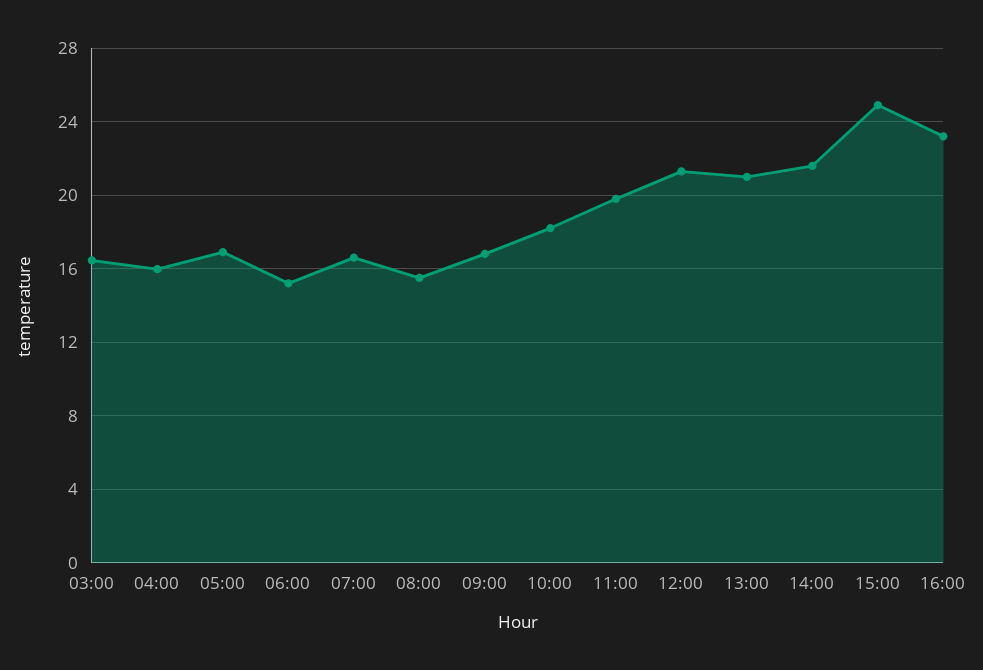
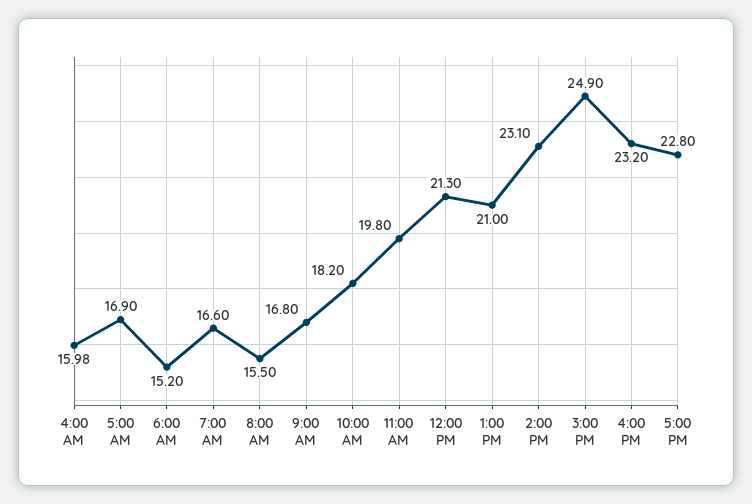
03:00: 16.5 -> none
14:00: 21.5 -> 23.1
5:00 PM: none -> 22.8

